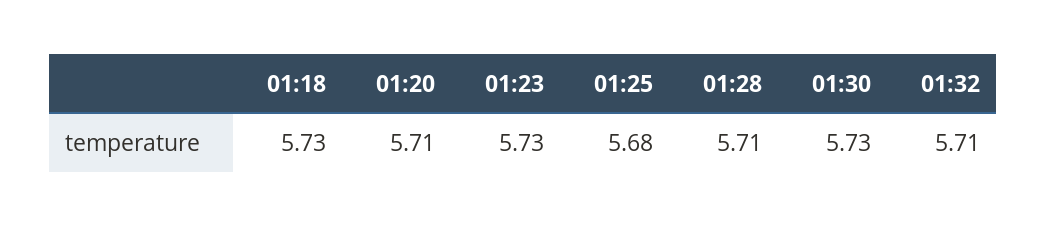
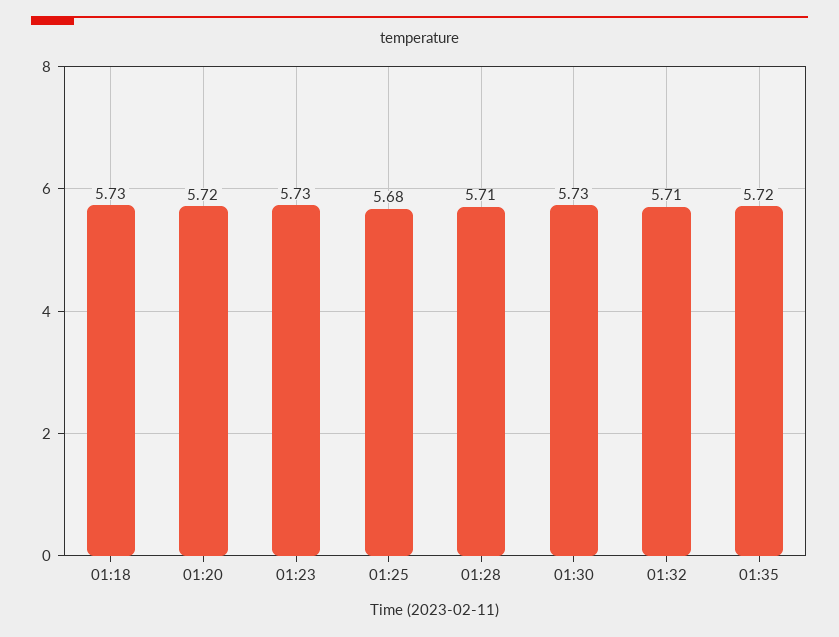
01:20: 5.71 -> 5.72
01:35: none -> 5.72

